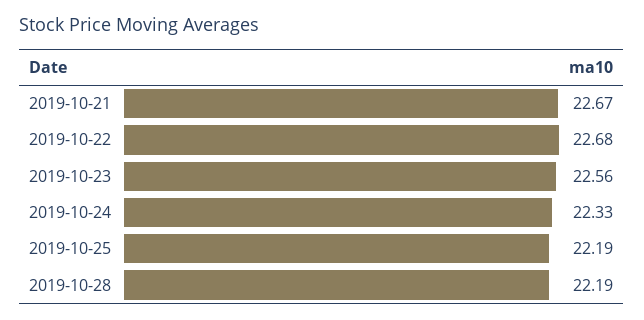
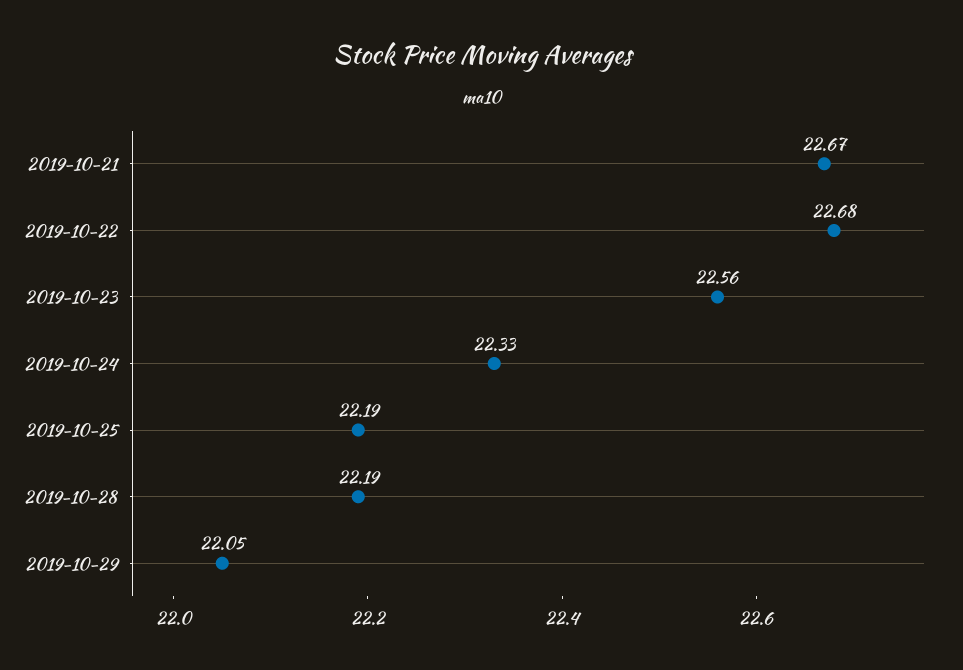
2019-10-29: none -> 22.05

